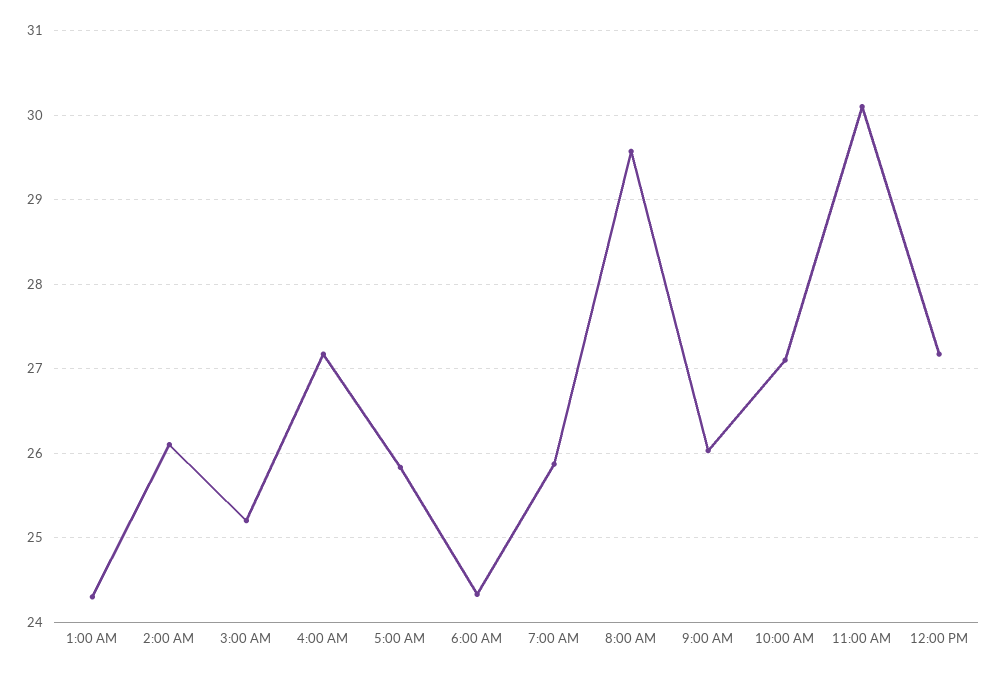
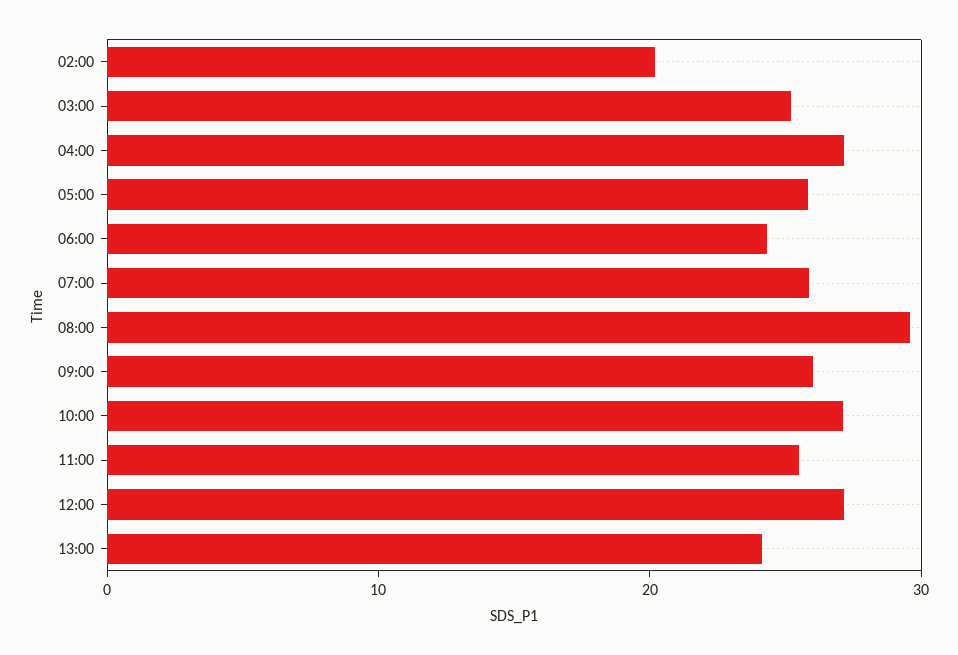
1:00 AM: 24.3 -> none
2:00 AM: 26.1 -> 20
11:00 AM: 30.1 -> 26
13:00: none -> 24

